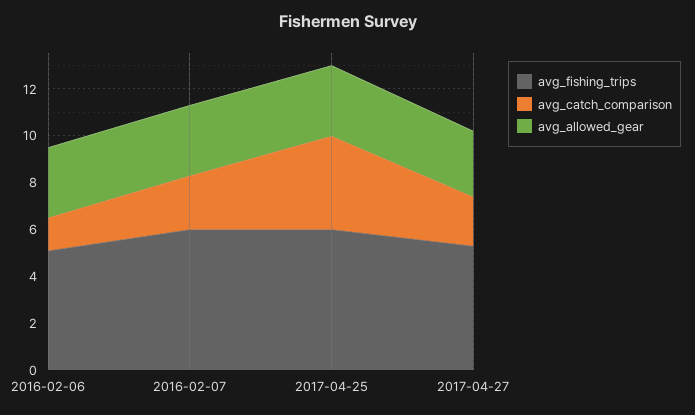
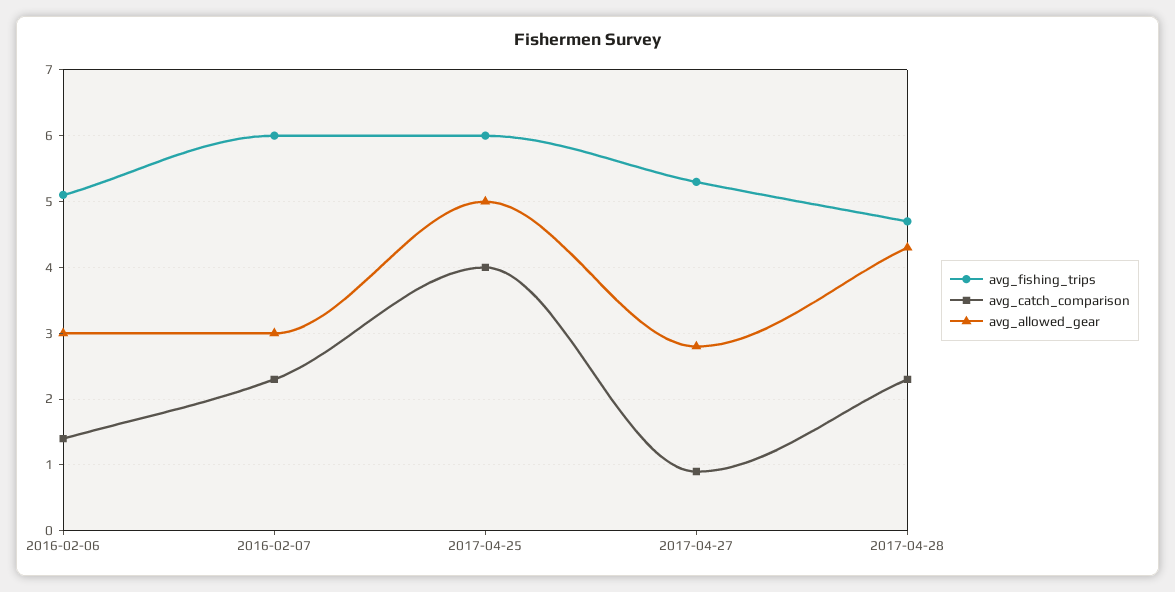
avg_allowed_gear, 2017-04-25: 3 -> 5
avg_catch_comparison, 2017-04-27: 2 -> 0.9
avg_fishing_trips, 2017-04-28: none -> 4.7
avg_catch_comparison, 2017-04-28: none -> 2.3
avg_allowed_gear, 2017-04-28: none -> 4.3

